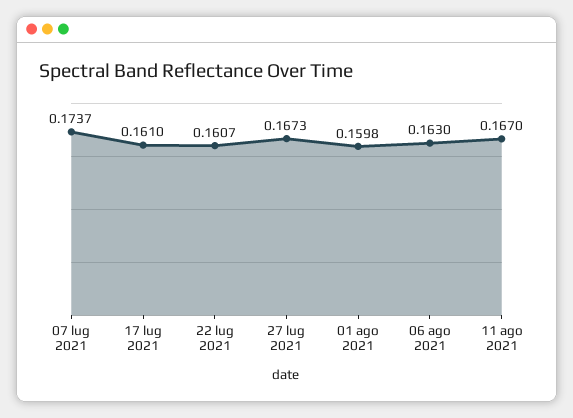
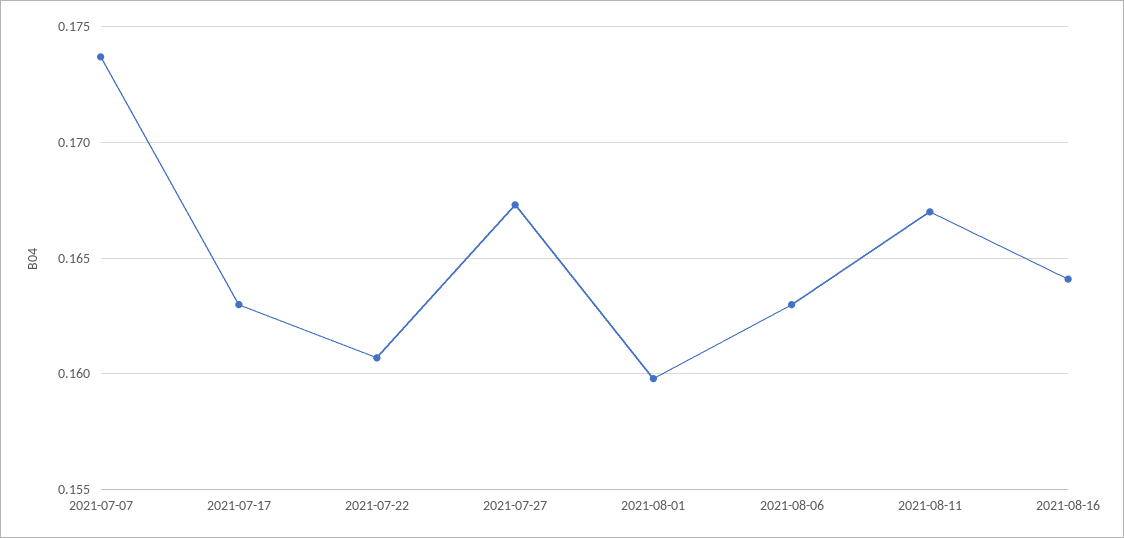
17 lug 2021: 0.161 -> 0.163
2021-08-16: none -> 0.164

